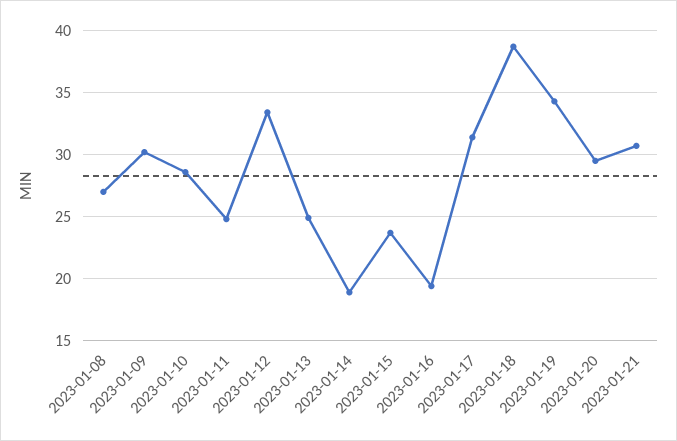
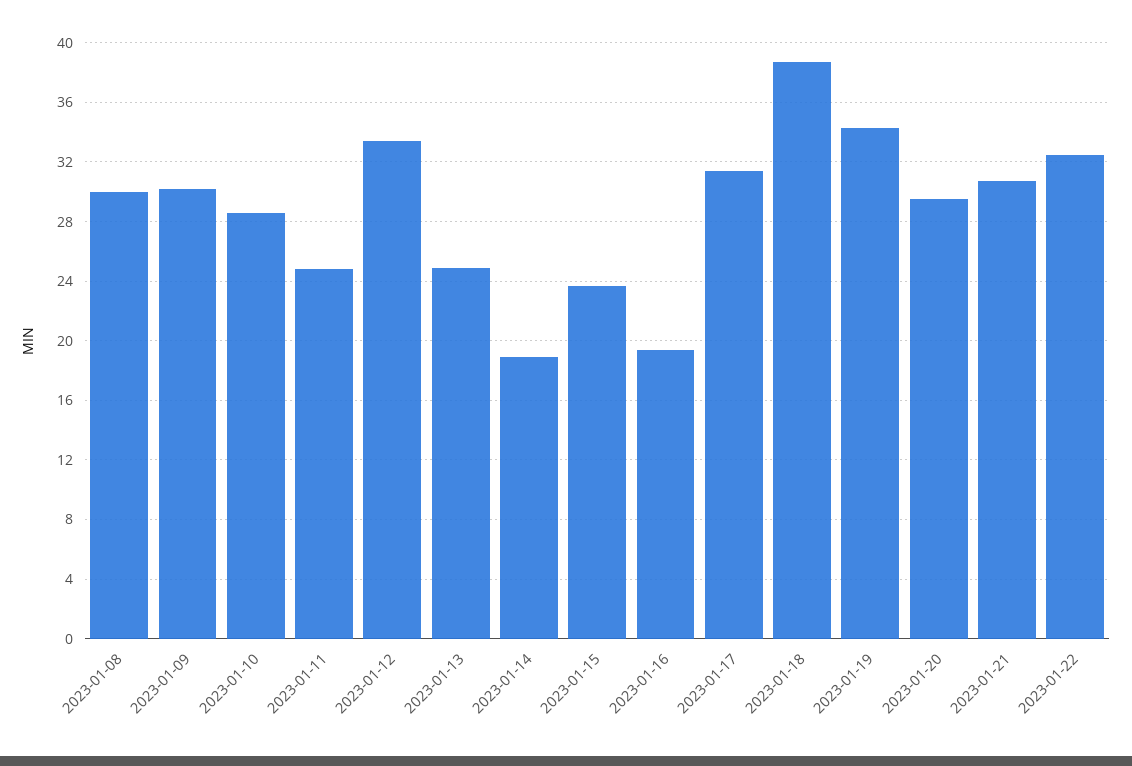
2023-01-08: 27 -> 30
2023-01-22: none -> 32.5

